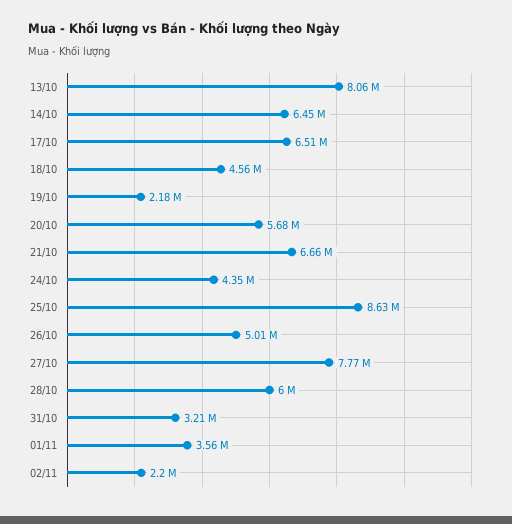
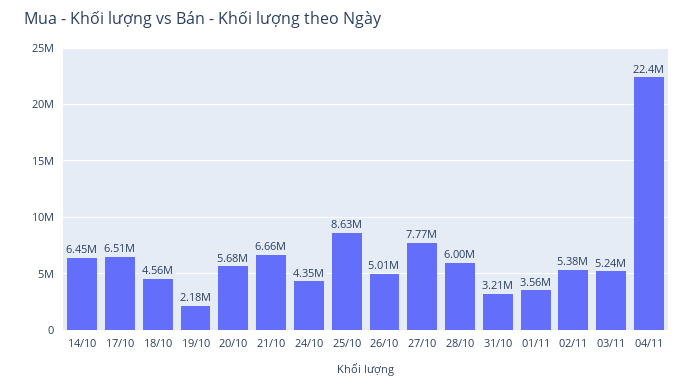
13/10: 8060000 -> none
02/11: 2200000 -> 5380000
03/11: none -> 5240000
04/11: none -> 22400000

